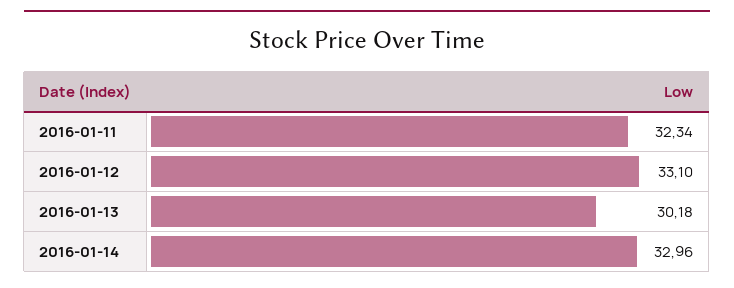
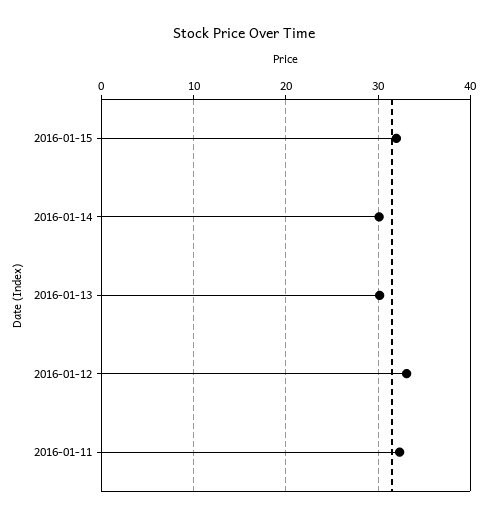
2016-01-14: 32.96 -> 30
2016-01-15: none -> 32

